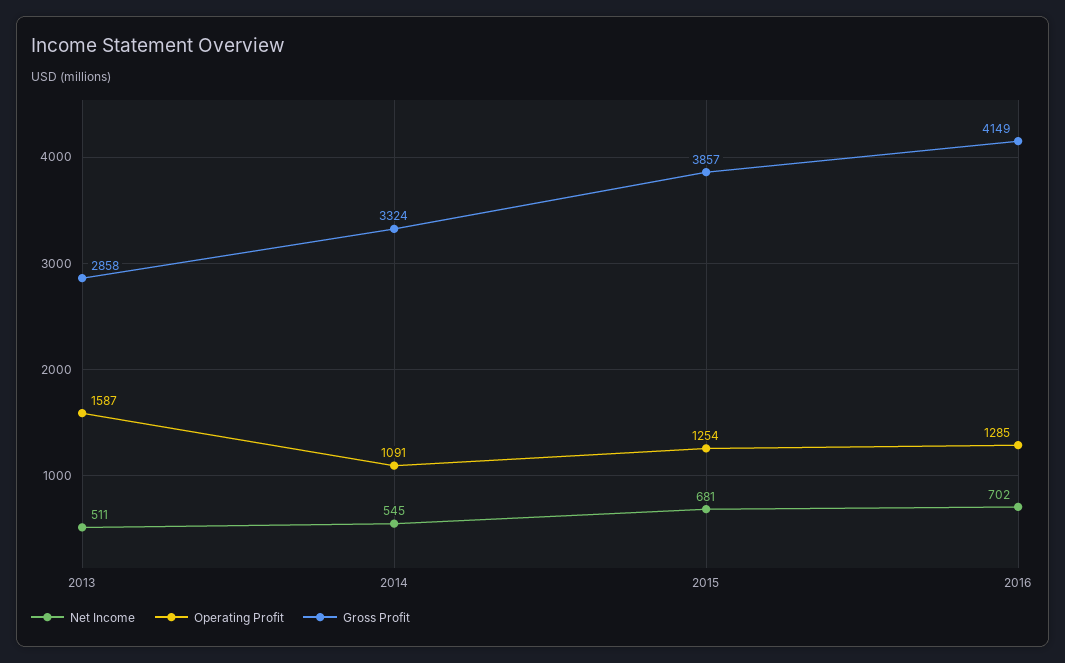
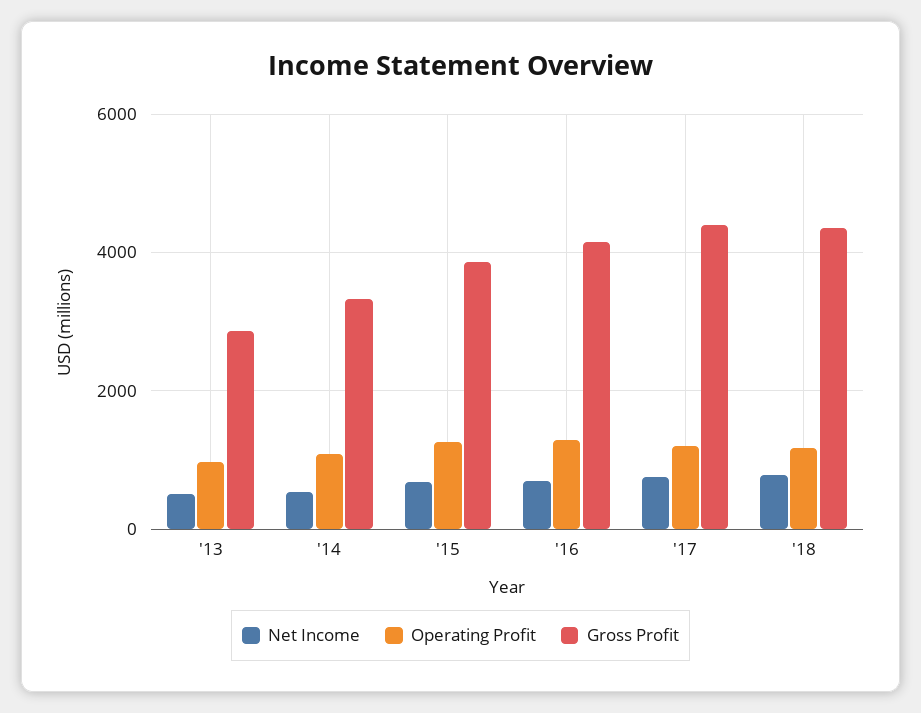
Operating Profit, 2013: 1587 -> 1000
Net Income, '17: none -> 800
Operating Profit, '17: none -> 1200
Gross Profit, '17: none -> 4400
Net Income, '18: none -> 800
Operating Profit, '18: none -> 1200
Gross Profit, '18: none -> 4400

